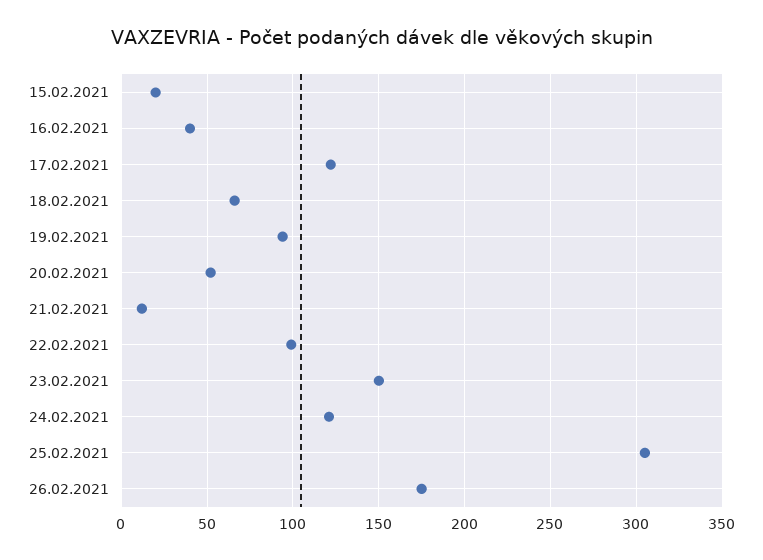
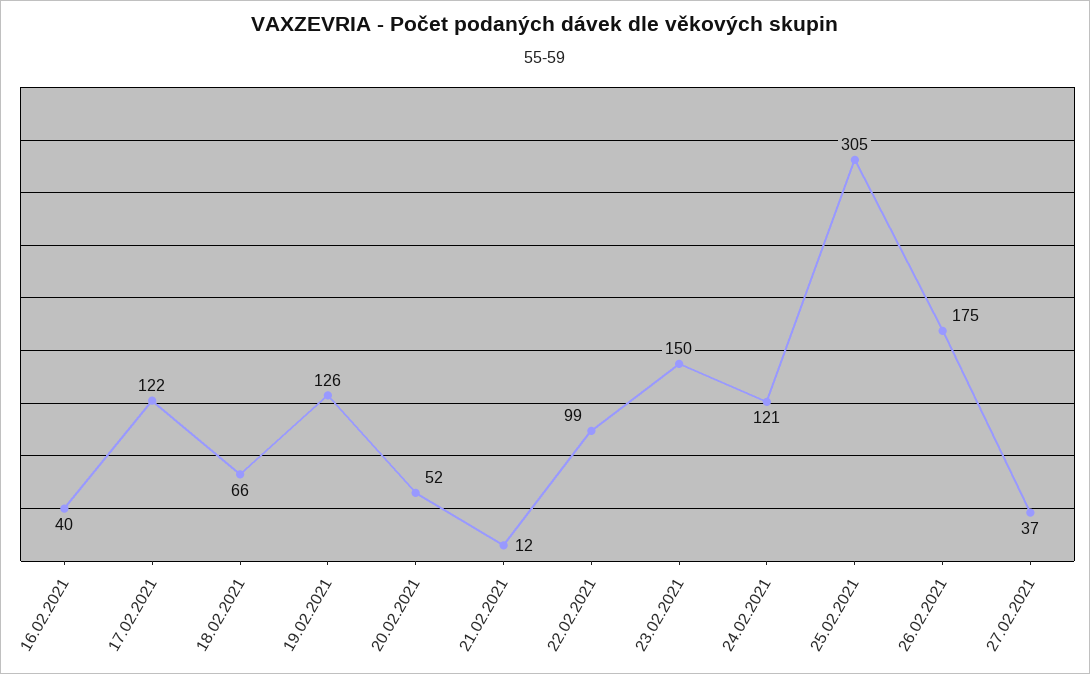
15.02.2021: 20 -> none
19.02.2021: 95 -> 126
27.02.2021: none -> 37

